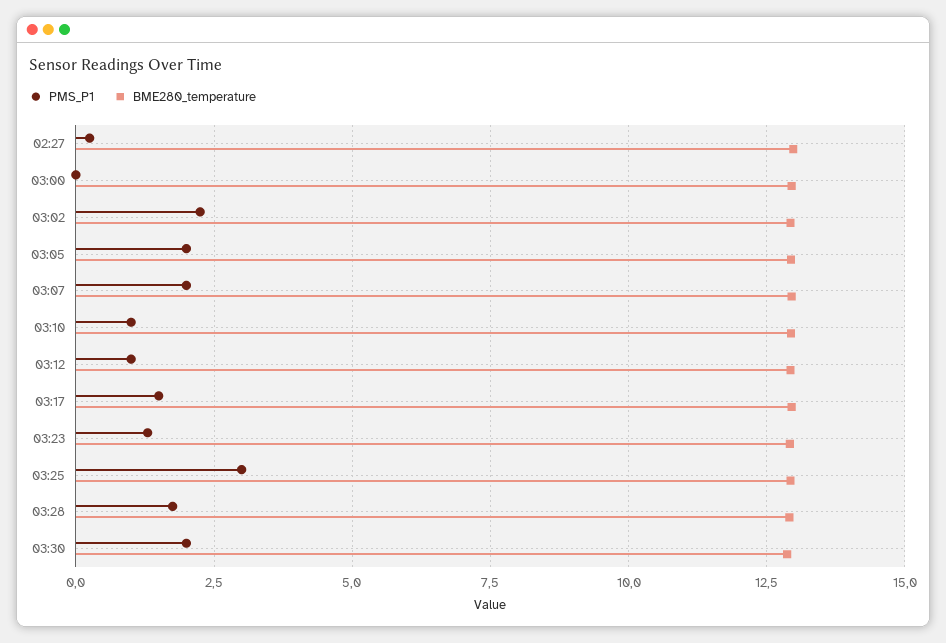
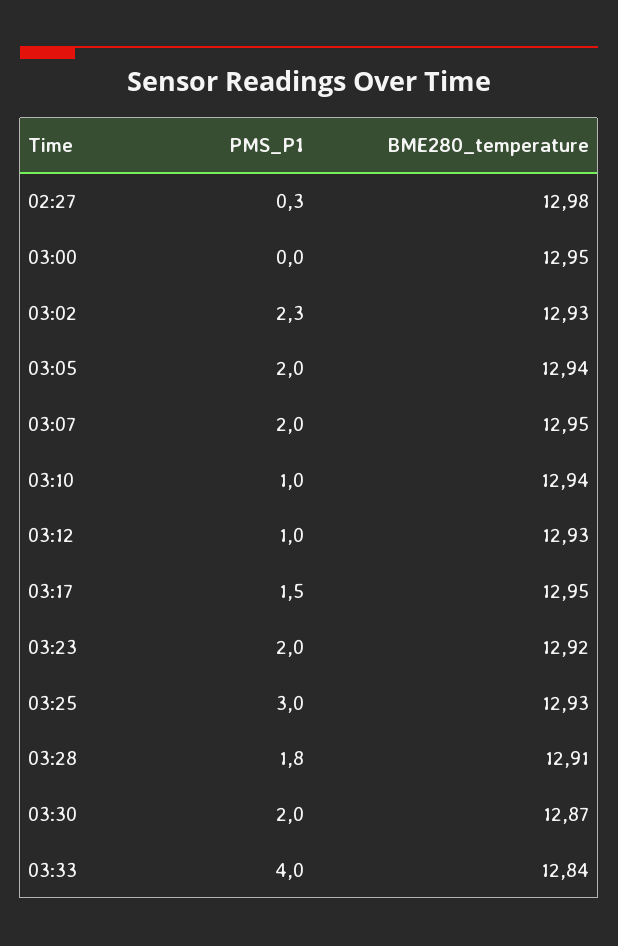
PMS_P1, 03:23: 1.25 -> 2
PMS_P1, 03:33: none -> 4
BME280_temperature, 03:33: none -> 12.84

